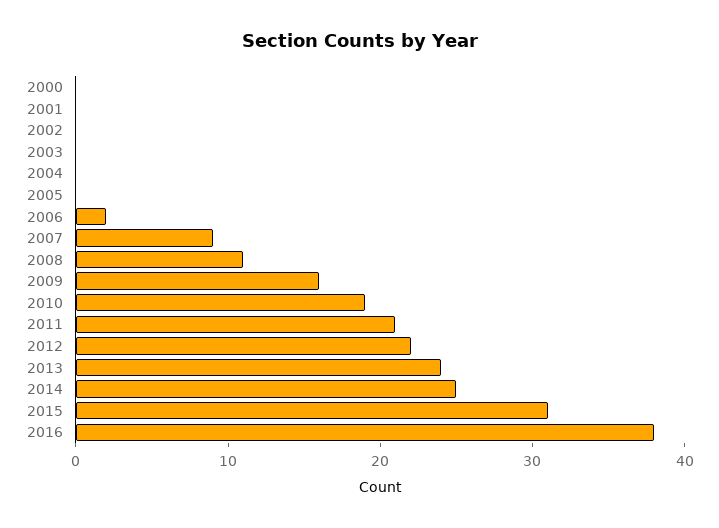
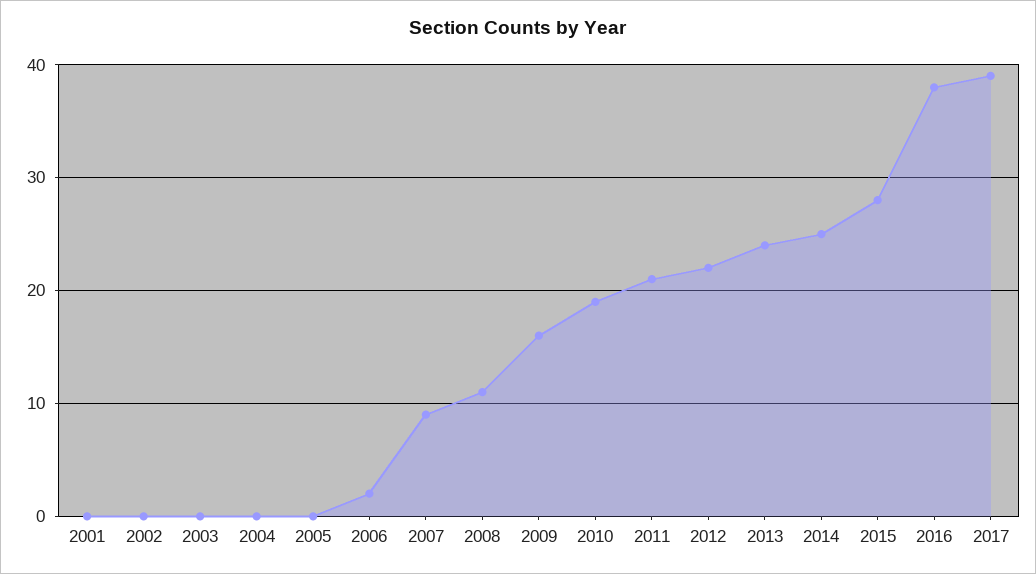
2000: 0 -> none
2015: 31 -> 28
2017: none -> 39

